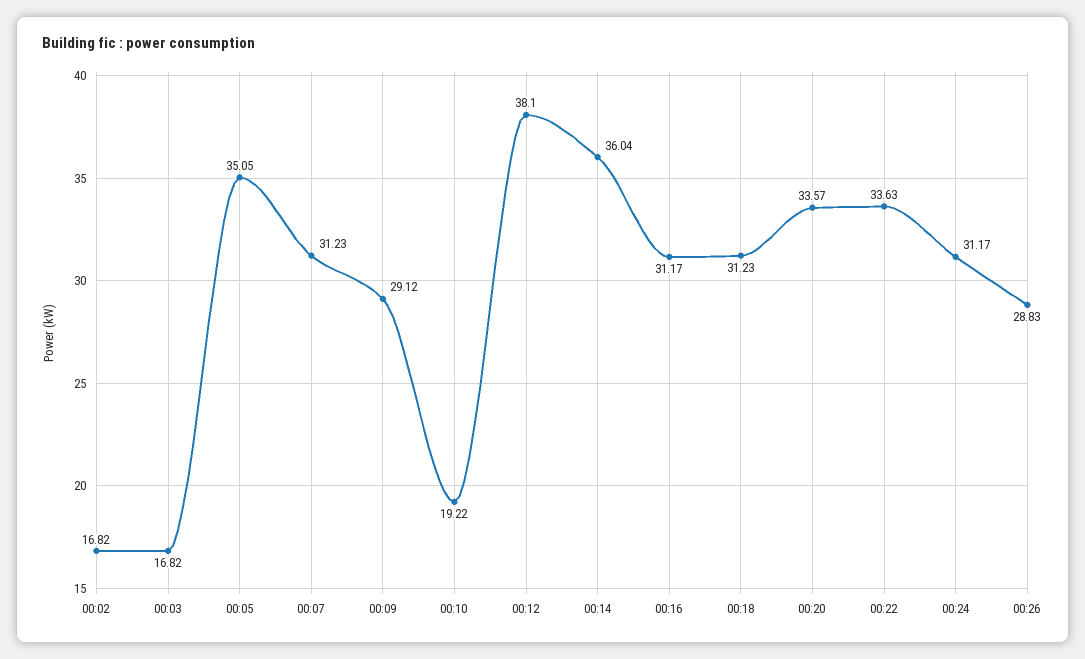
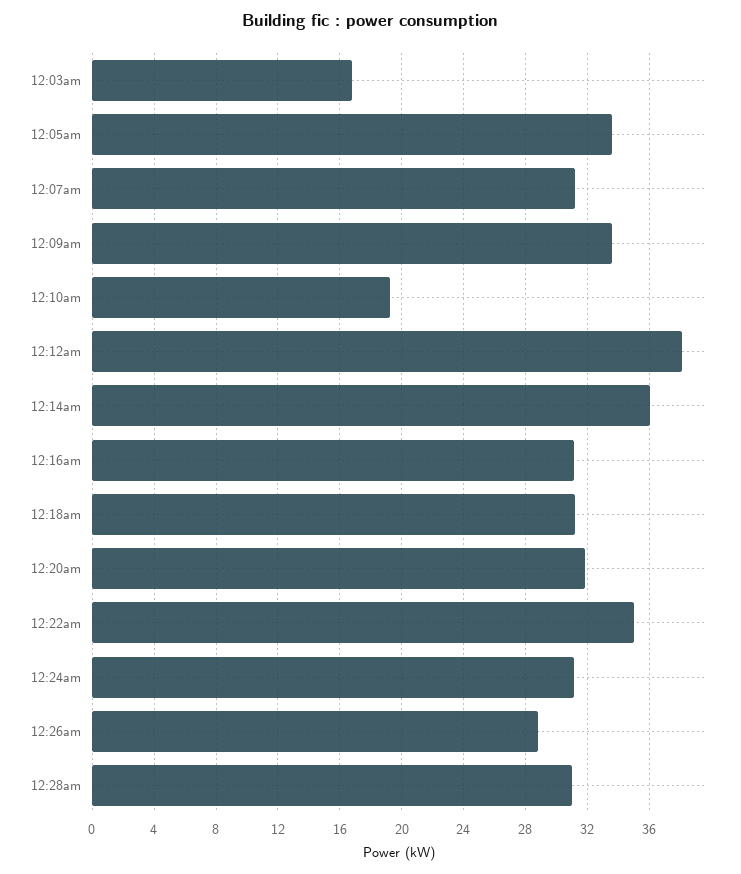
00:02: 16.82 -> none
00:05: 35.05 -> 33.5
00:09: 29.12 -> 33.5
00:20: 33.57 -> 32
00:22: 33.63 -> 35
12:28am: none -> 31

